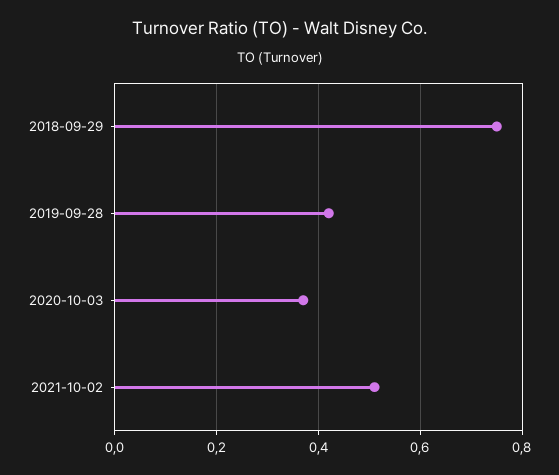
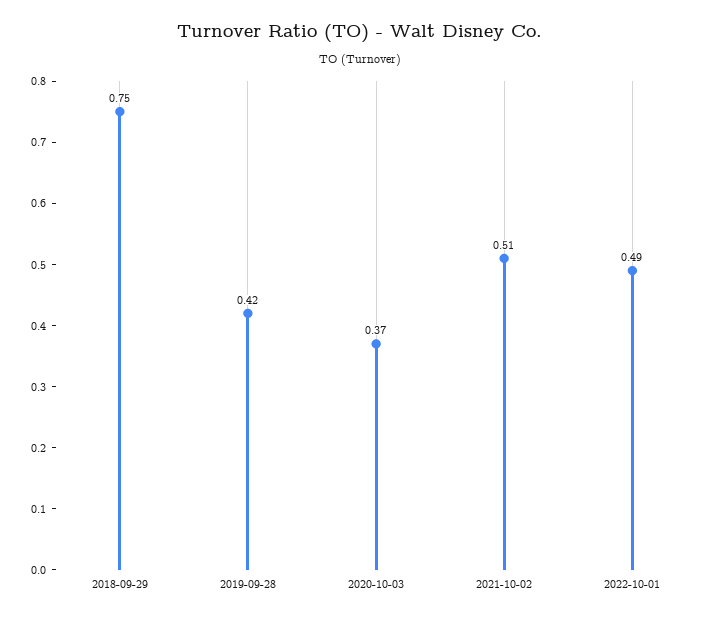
2022-10-01: none -> 0.49

